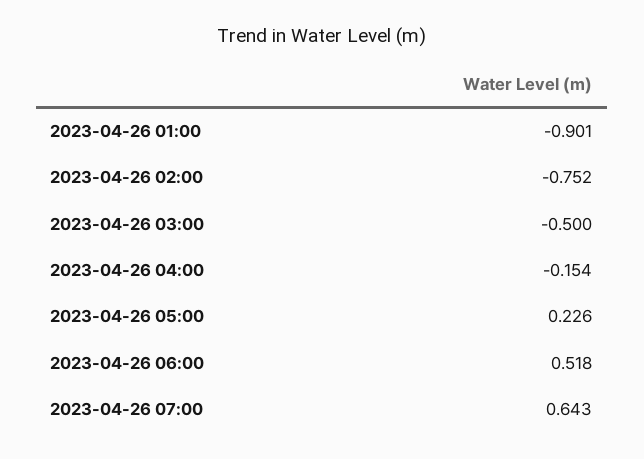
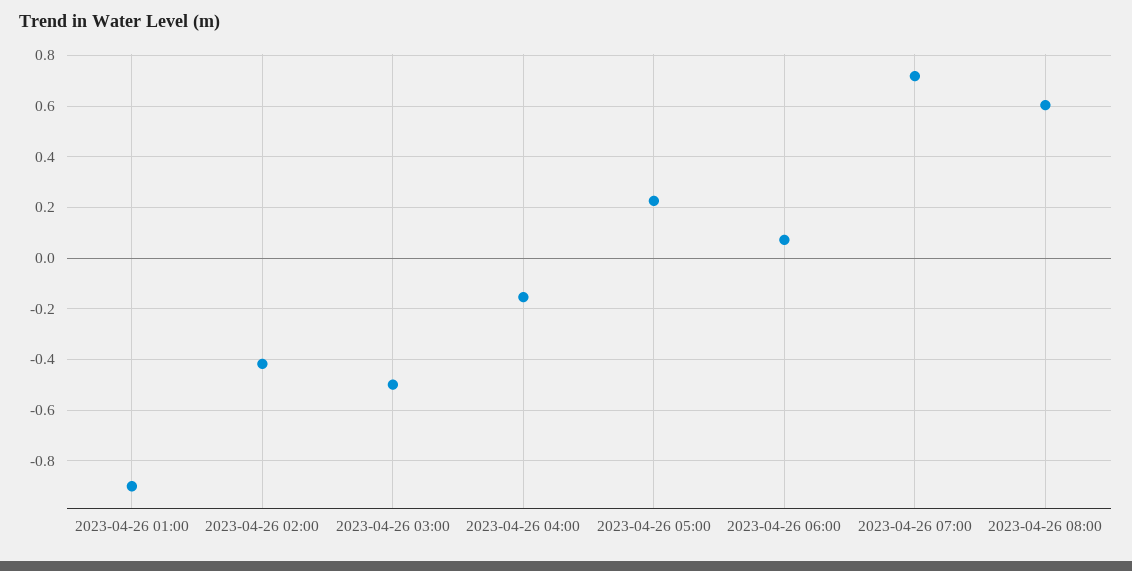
2023-04-26 02:00: -0.752 -> -0.425
2023-04-26 06:00: 0.518 -> 0.075
2023-04-26 07:00: 0.643 -> 0.725
2023-04-26 08:00: none -> 0.6

